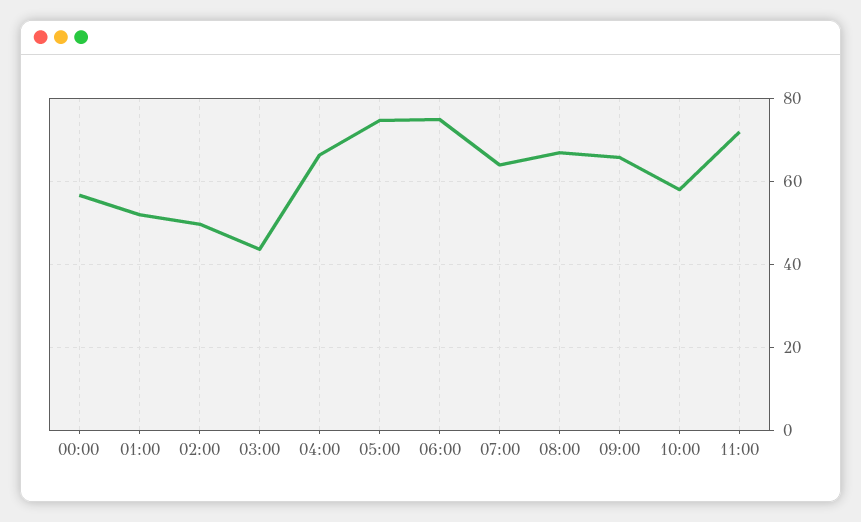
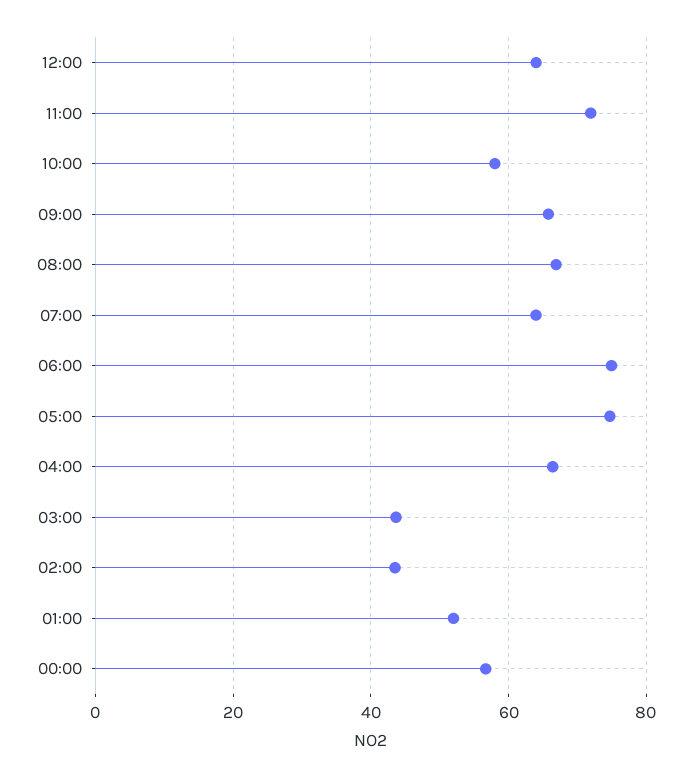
02:00: 50 -> 44
12:00: none -> 64

